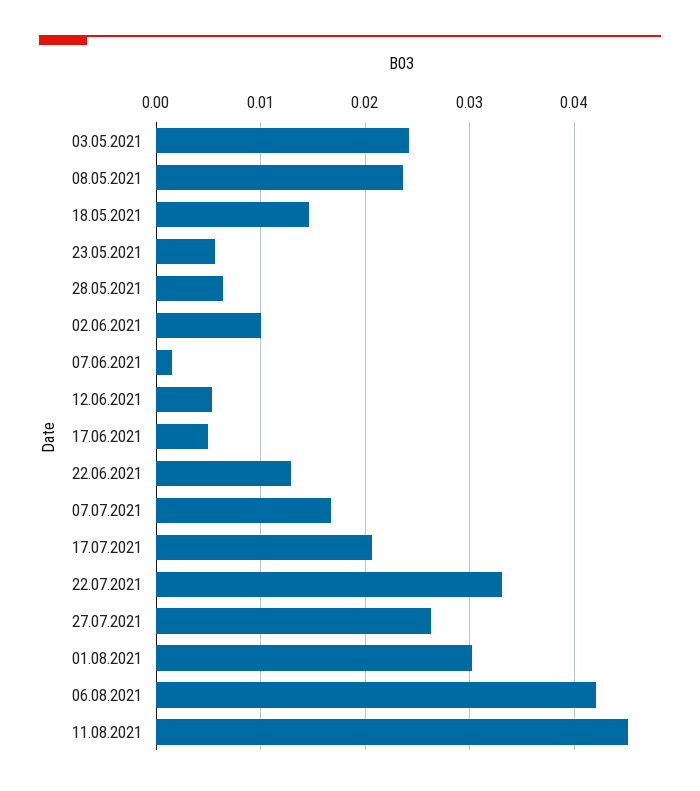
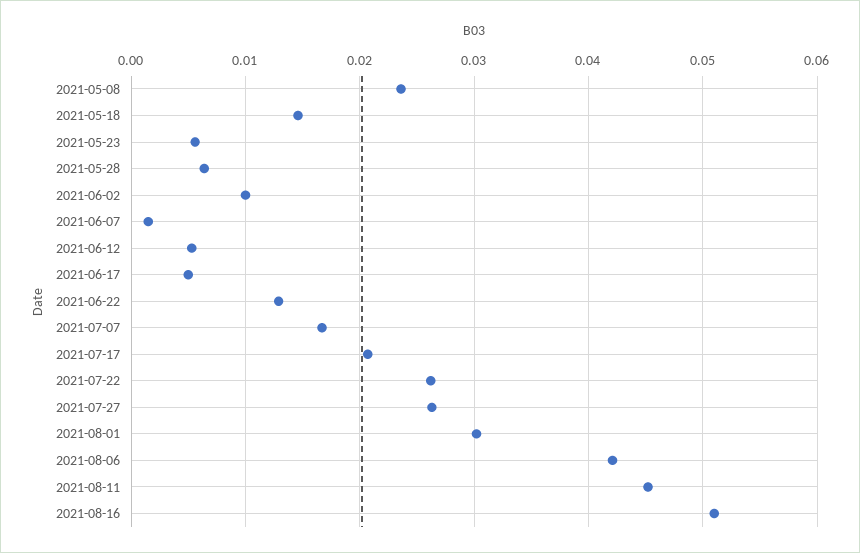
03.05.2021: 0.024 -> none
22.07.2021: 0.033 -> 0.026
2021-08-16: none -> 0.051

